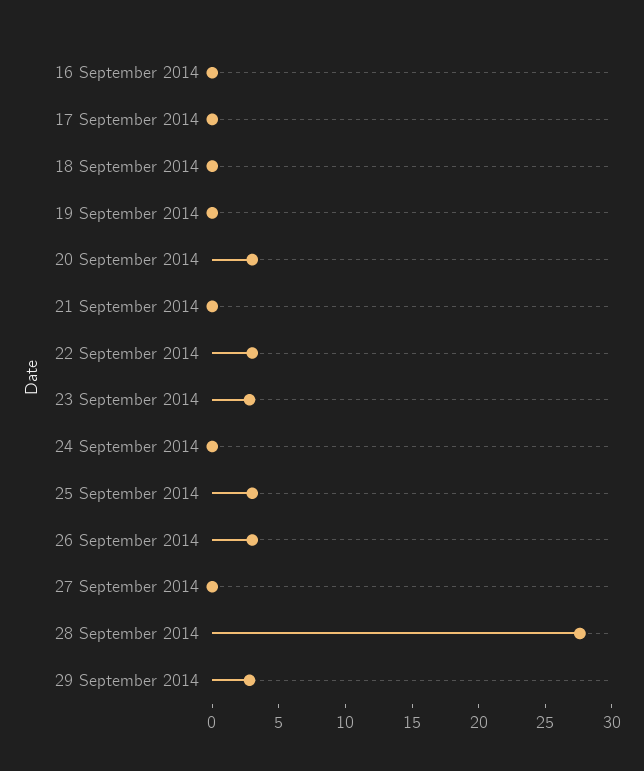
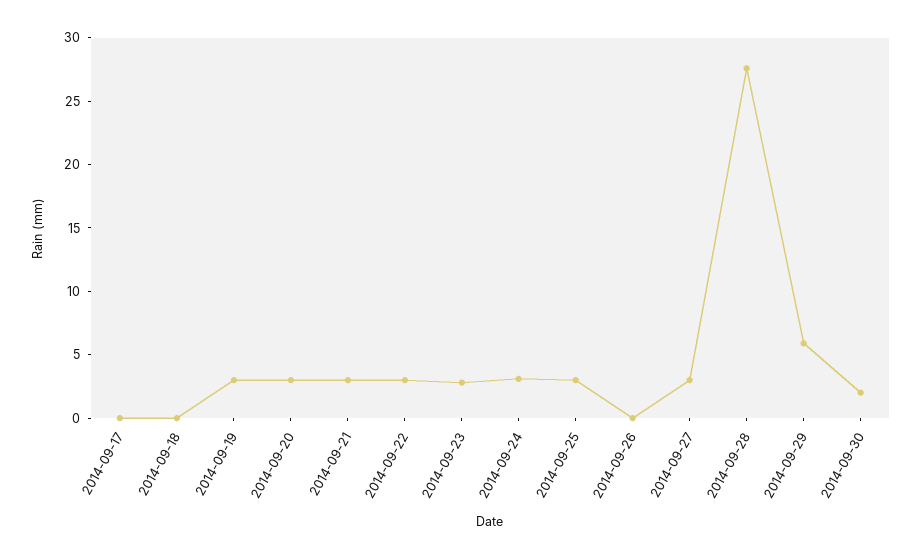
16 September 2014: 0 -> none
19 September 2014: 0 -> 3
21 September 2014: 0 -> 3
24 September 2014: 0 -> 3
26 September 2014: 3 -> 0
27 September 2014: 0 -> 3
29 September 2014: 3 -> 6
2014-09-30: none -> 2

